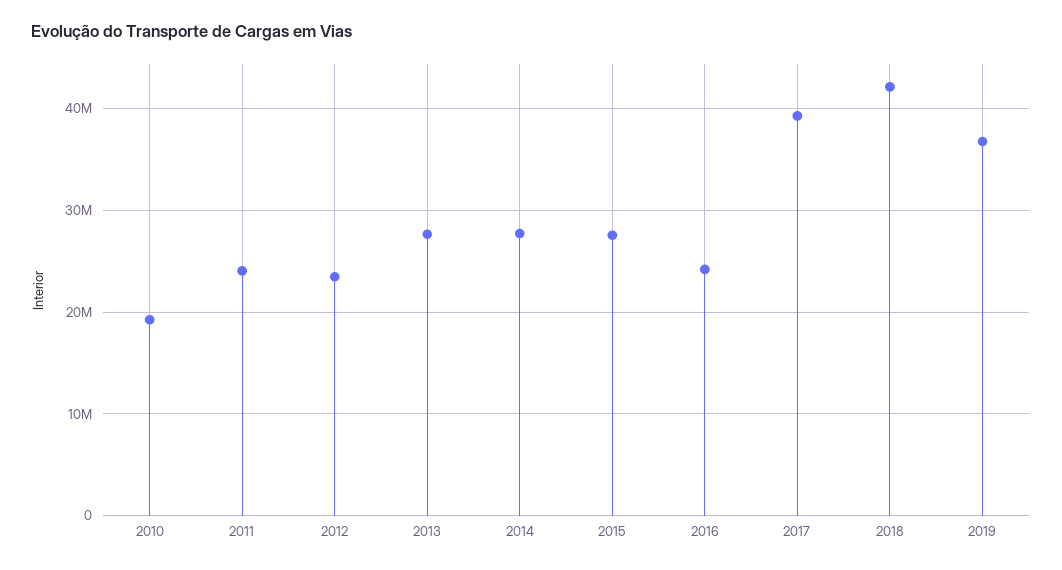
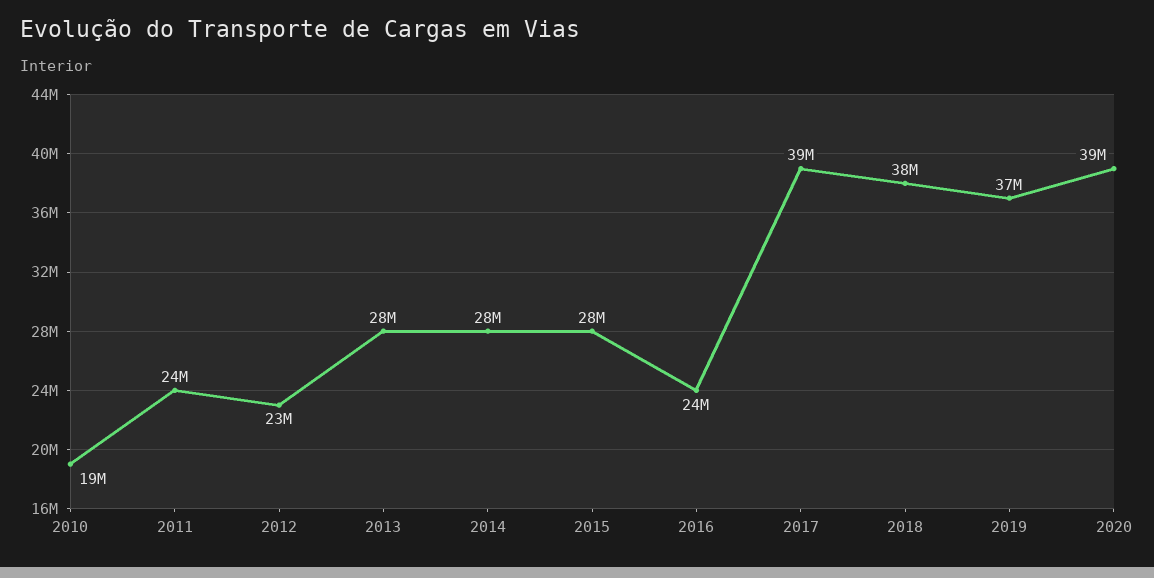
2018: 42000000 -> 38000000
2020: none -> 39000000

